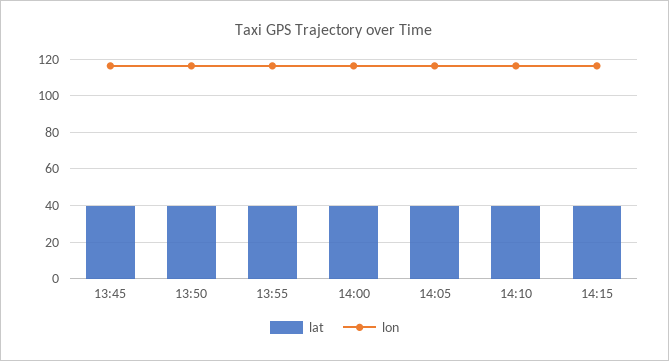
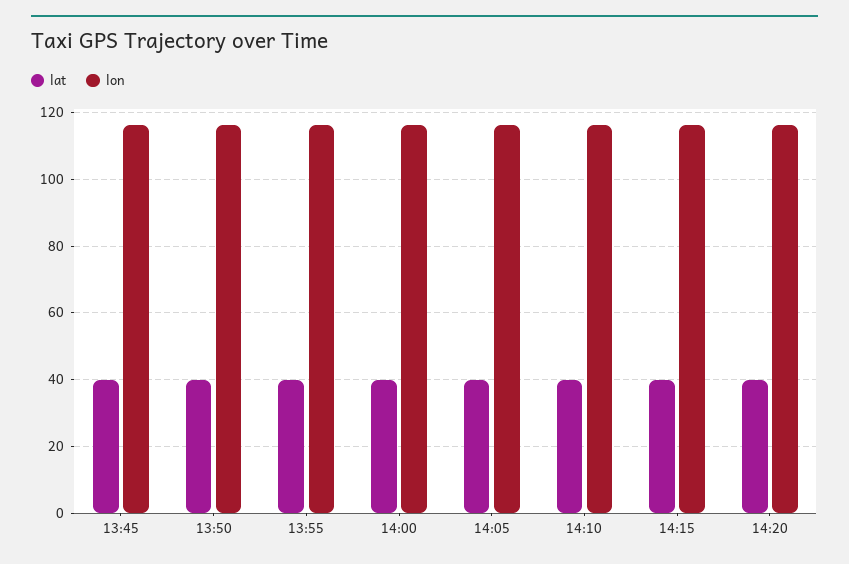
lat, 14:20: none -> 40
lon, 14:20: none -> 116

